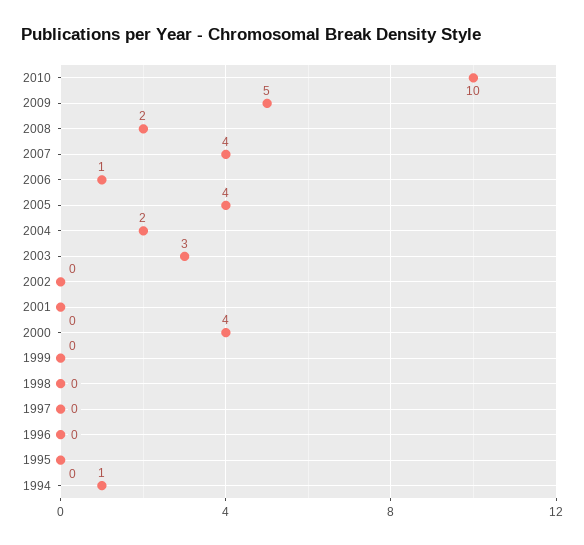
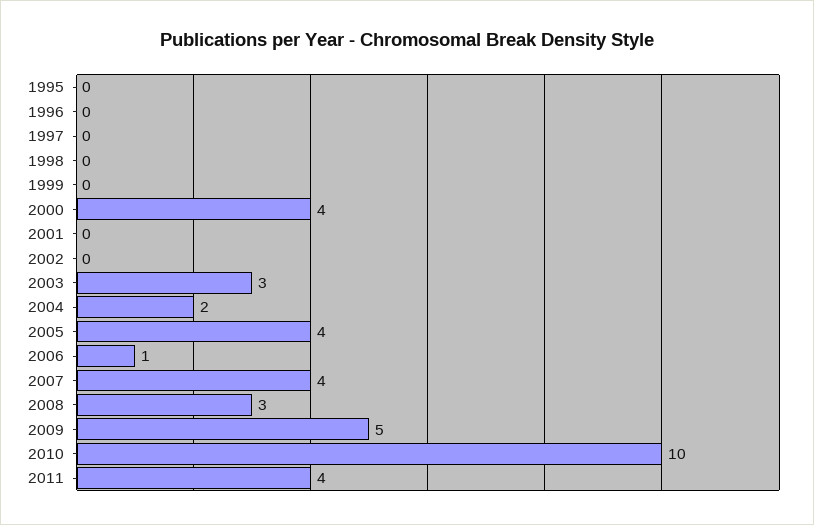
2008: 2 -> 3
1994: 1 -> none
2011: none -> 4

